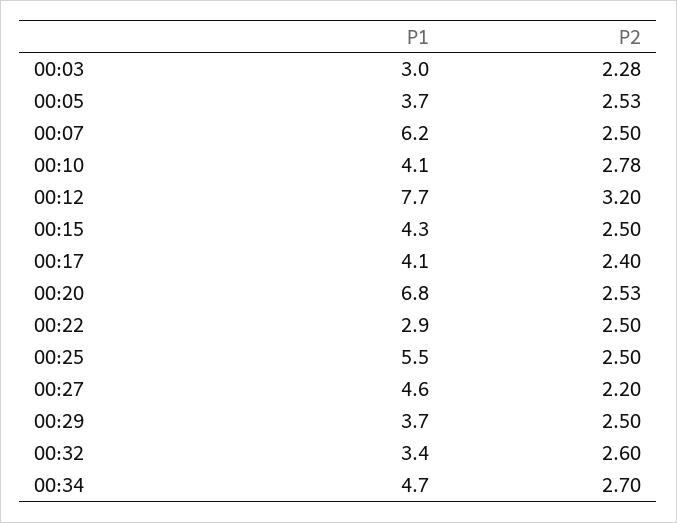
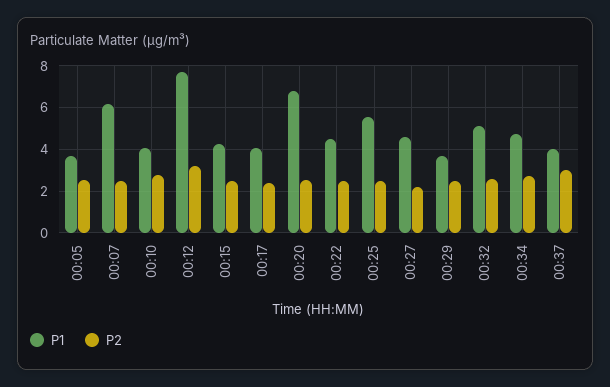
P1, 00:03: 3 -> none
P2, 00:03: 2.28 -> none
P1, 00:22: 2.9 -> 4.5
P1, 00:32: 3.4 -> 5
P1, 00:37: none -> 4
P2, 00:37: none -> 3

